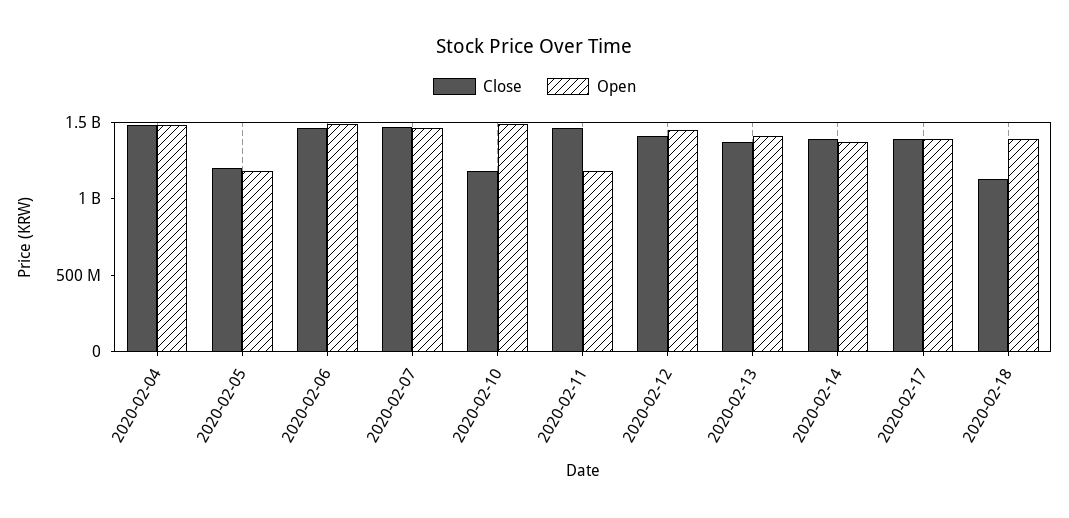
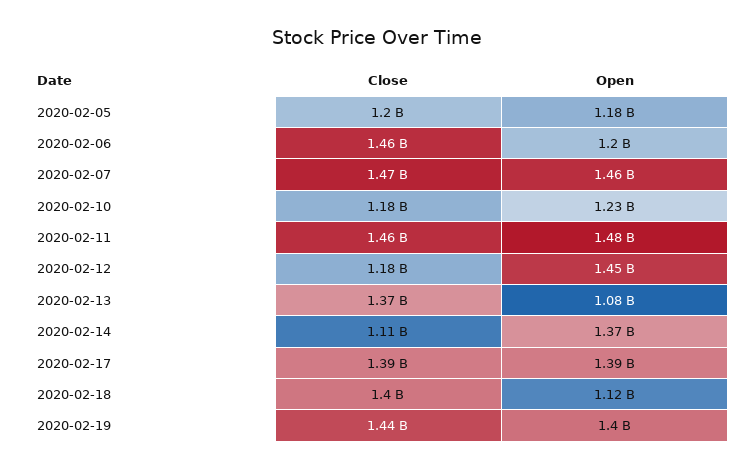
Close, 2020-02-04: 1500000000 -> none
Open, 2020-02-04: 1500000000 -> none
Open, 2020-02-06: 1500000000 -> 1200000000
Open, 2020-02-10: 1500000000 -> 1230000000
Open, 2020-02-11: 1200000000 -> 1480000000
Close, 2020-02-12: 1400000000 -> 1180000000
Open, 2020-02-13: 1400000000 -> 1080000000
Close, 2020-02-14: 1400000000 -> 1110000000
Close, 2020-02-18: 1100000000 -> 1400000000
Open, 2020-02-18: 1400000000 -> 1120000000
Close, 2020-02-19: none -> 1440000000
Open, 2020-02-19: none -> 1400000000

